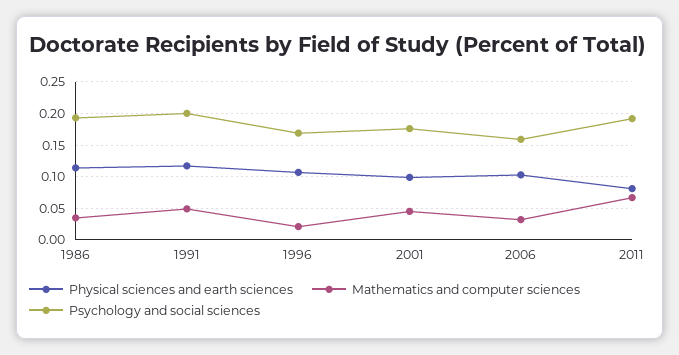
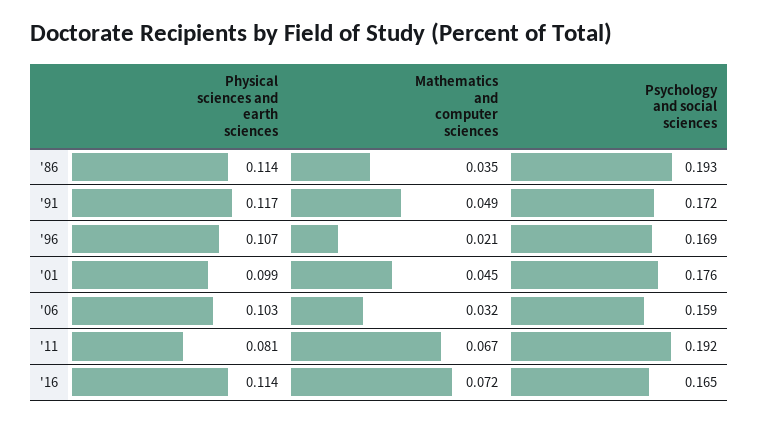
Psychology and social sciences, 1991: 0.2 -> 0.172
Physical sciences and earth sciences, '16: none -> 0.114
Mathematics and computer sciences, '16: none -> 0.072
Psychology and social sciences, '16: none -> 0.165

